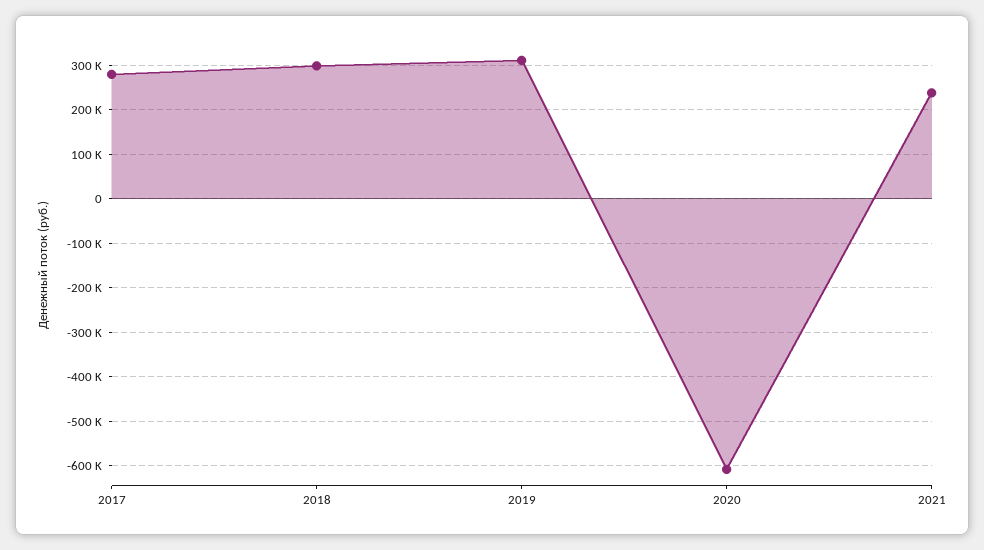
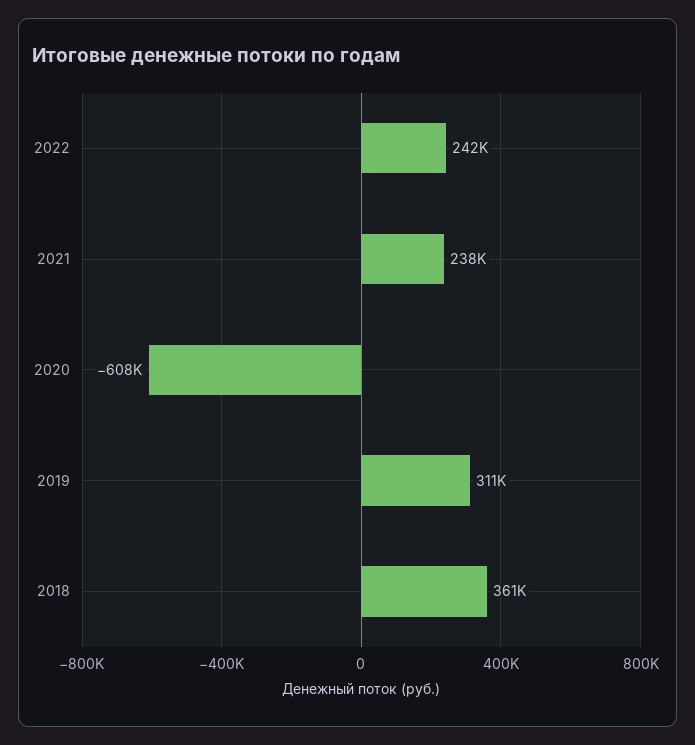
2017: 280000 -> none
2018: 300000 -> 361000
2022: none -> 242000

